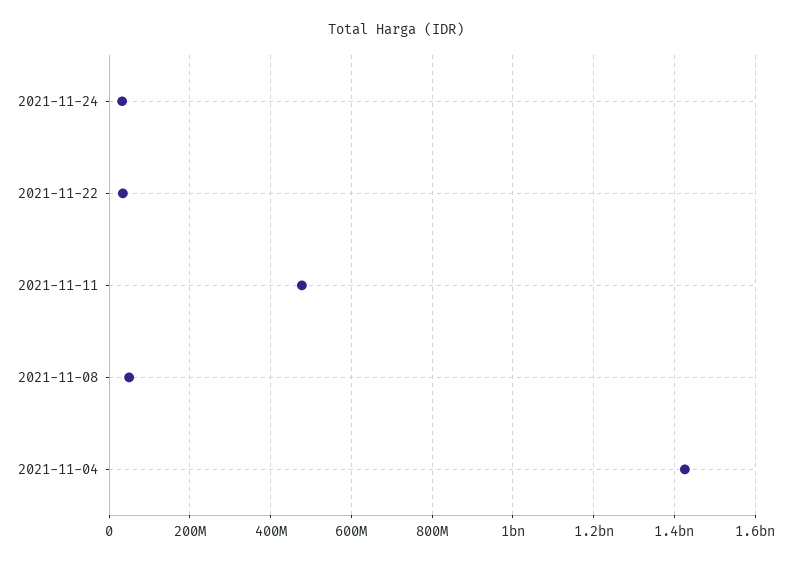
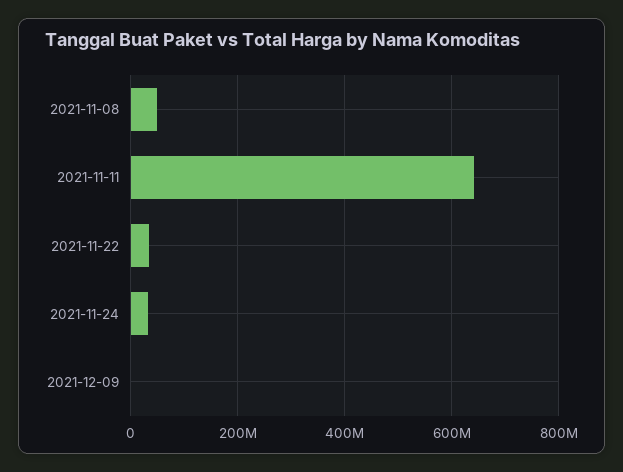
2021-11-11: 480000000 -> 640000000
2021-11-04: 1420000000 -> none
2021-12-09: none -> 0

